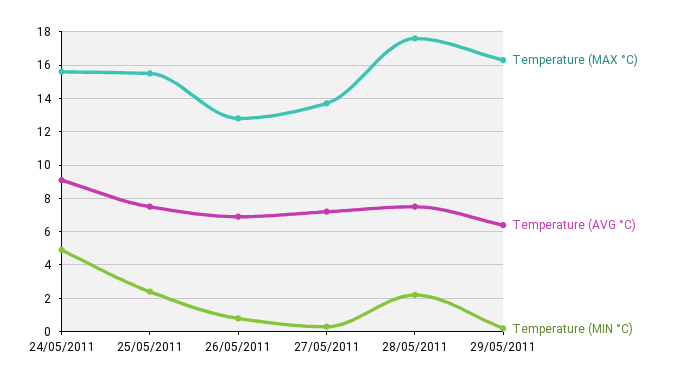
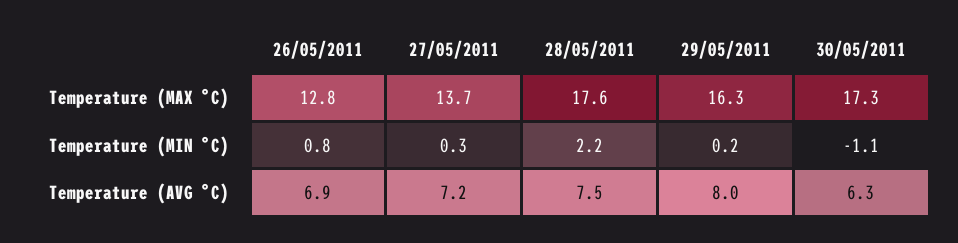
Temperature (MAX °C), 24/05/2011: 15.5 -> none
Temperature (AVG °C), 24/05/2011: 9 -> none
Temperature (MIN °C), 24/05/2011: 5 -> none
Temperature (MAX °C), 25/05/2011: 15.5 -> none
Temperature (AVG °C), 25/05/2011: 7.5 -> none
Temperature (MIN °C), 25/05/2011: 2.5 -> none
Temperature (AVG °C), 29/05/2011: 6.5 -> 8
Temperature (MAX °C), 30/05/2011: none -> 17.3
Temperature (MIN °C), 30/05/2011: none -> -1.1
Temperature (AVG °C), 30/05/2011: none -> 6.3

